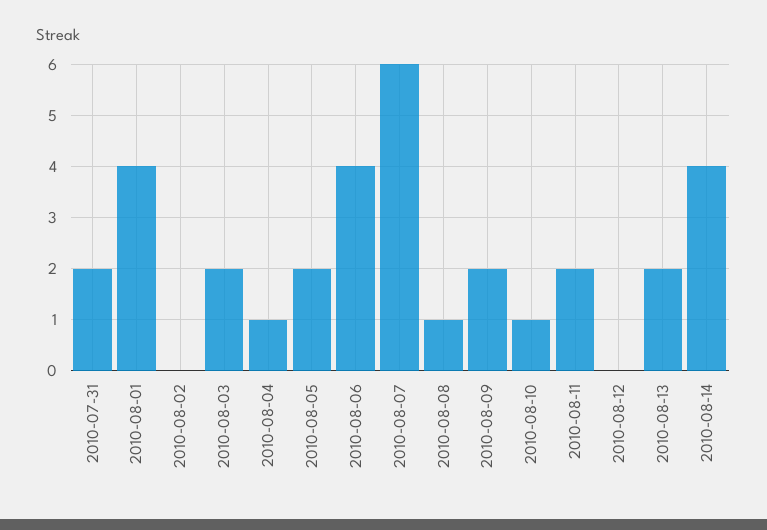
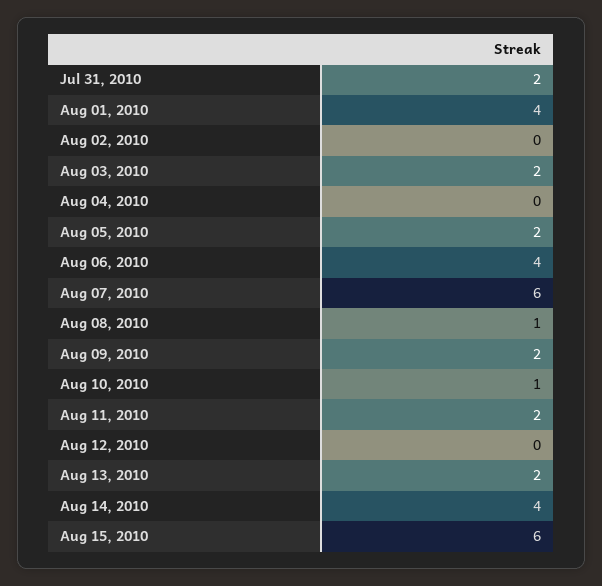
2010-08-04: 1 -> 0
Aug 15, 2010: none -> 6

